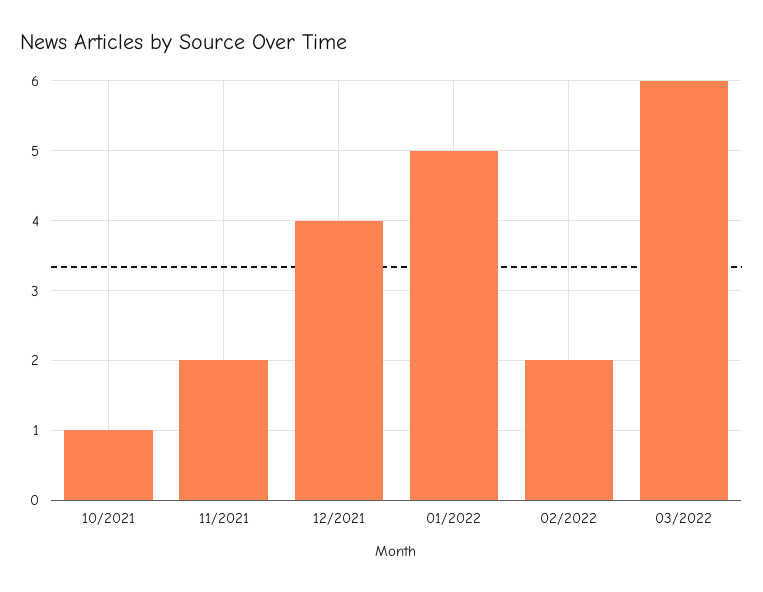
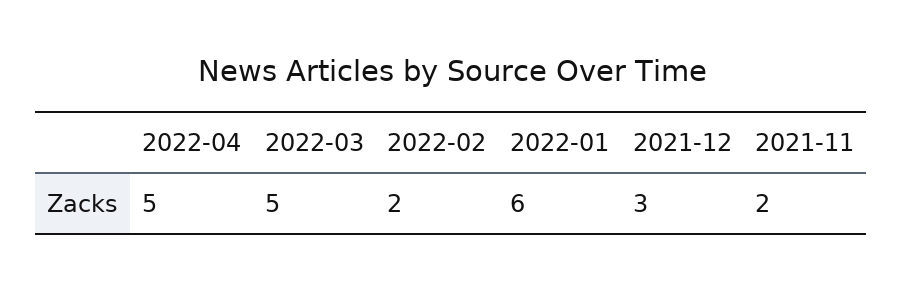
10/2021: 1 -> none
12/2021: 4 -> 3
01/2022: 5 -> 6
03/2022: 6 -> 5
2022-04: none -> 5

